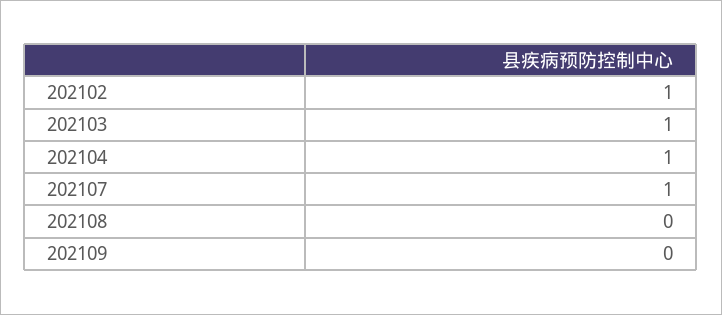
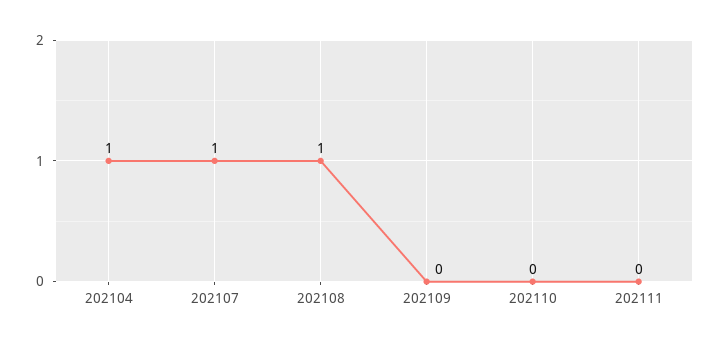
202102: 1 -> none
202103: 1 -> none
202108: 0 -> 1
202110: none -> 0
202111: none -> 0

